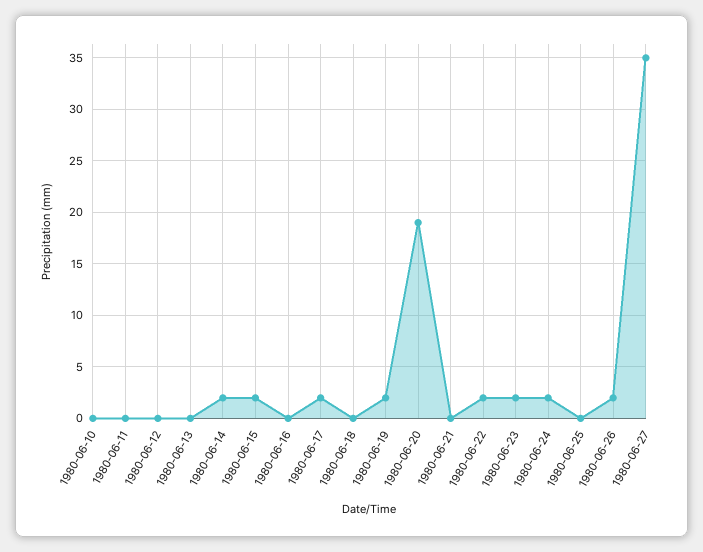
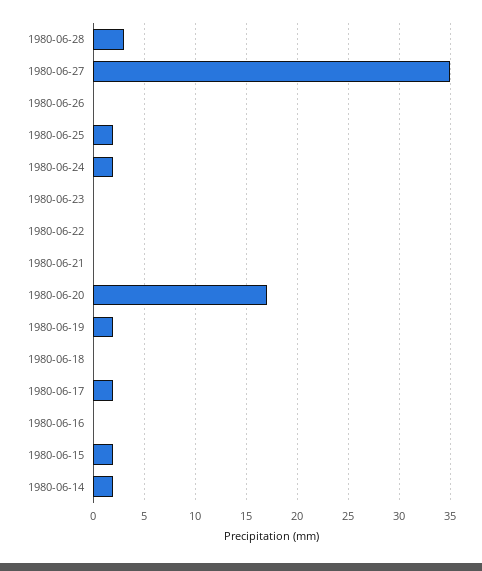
1980-06-10: 0 -> none
1980-06-11: 0 -> none
1980-06-12: 0 -> none
1980-06-13: 0 -> none
1980-06-20: 19 -> 17
1980-06-22: 2 -> 0
1980-06-23: 2 -> 0
1980-06-25: 0 -> 2
1980-06-26: 2 -> 0
1980-06-28: none -> 3

